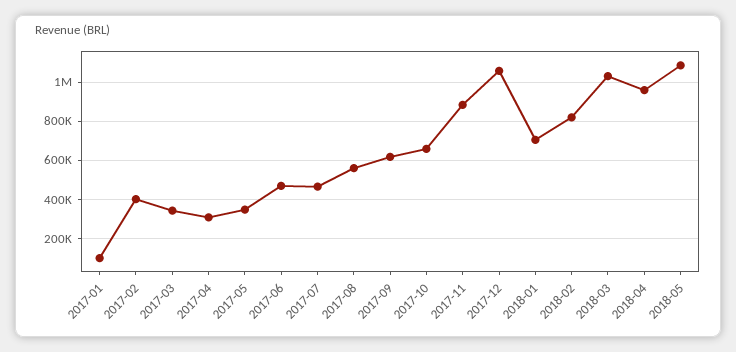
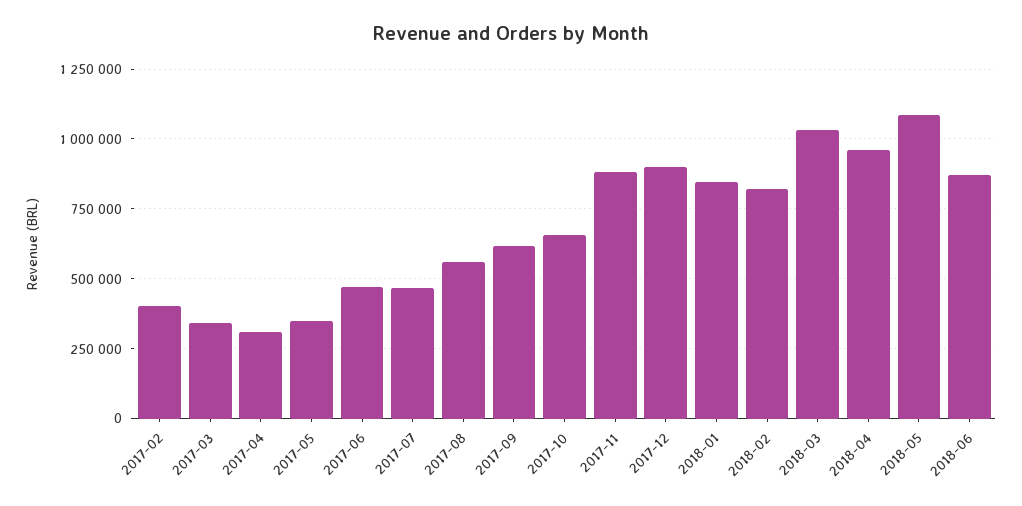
2017-01: 100000 -> none
2017-12: 1050000 -> 900000
2018-01: 700000 -> 850000
2018-06: none -> 875000

